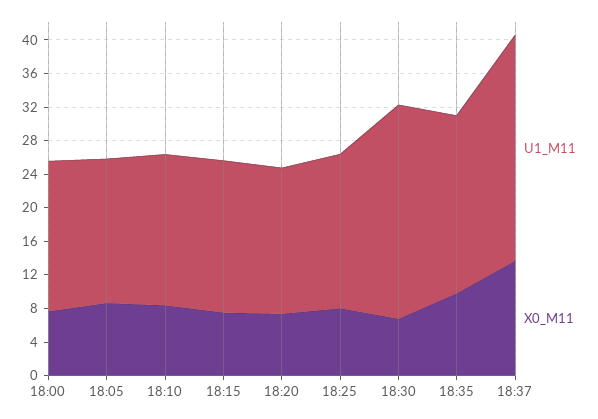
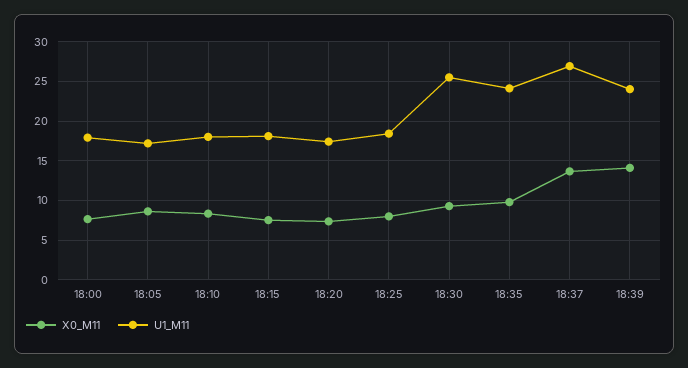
X0_M11, 18:30: 7 -> 9
U1_M11, 18:35: 21 -> 24
X0_M11, 18:39: none -> 14
U1_M11, 18:39: none -> 24

